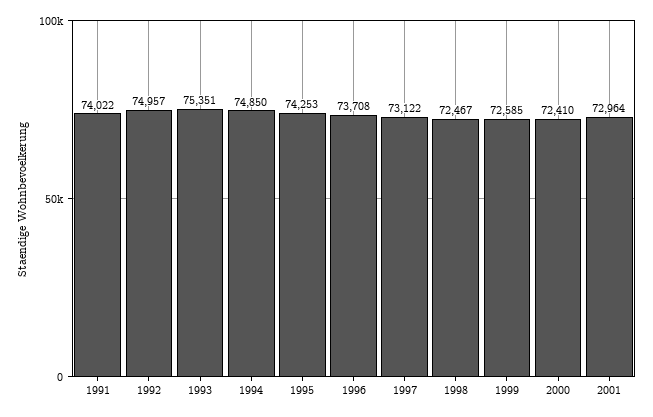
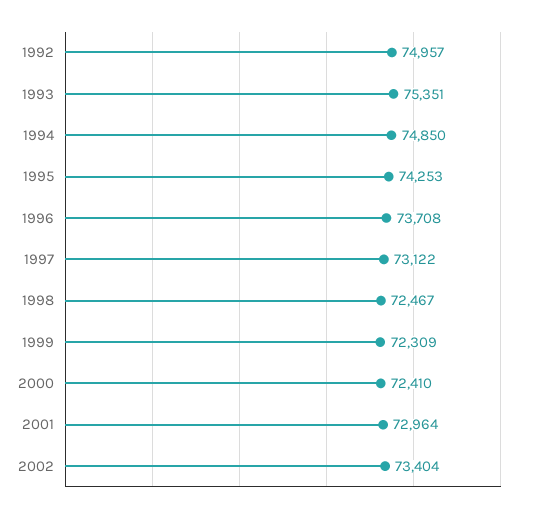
1991: 74022 -> none
1999: 72585 -> 72309
2002: none -> 73404

